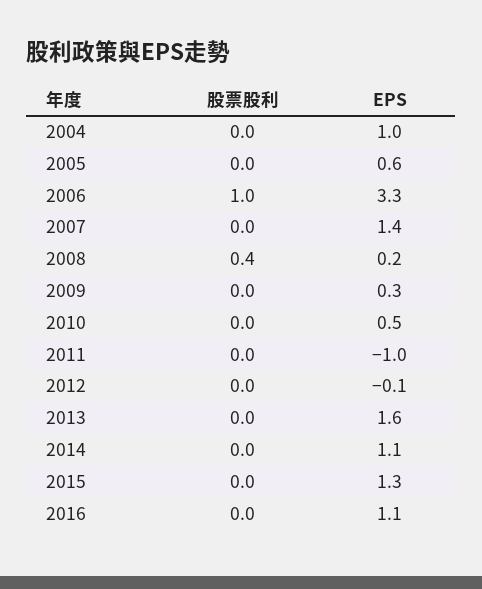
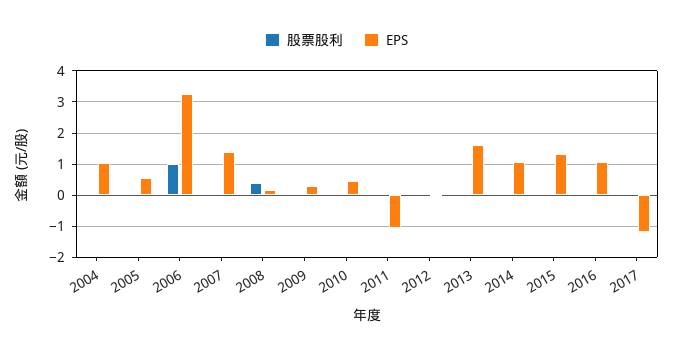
股票股利, 2017: none -> 0
EPS, 2017: none -> -1.2

